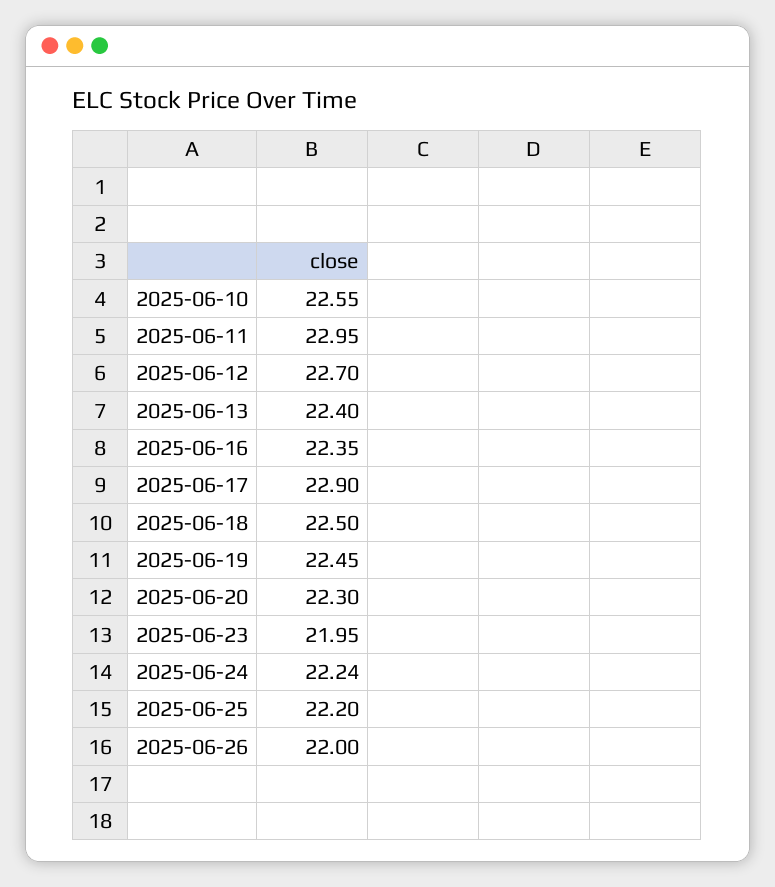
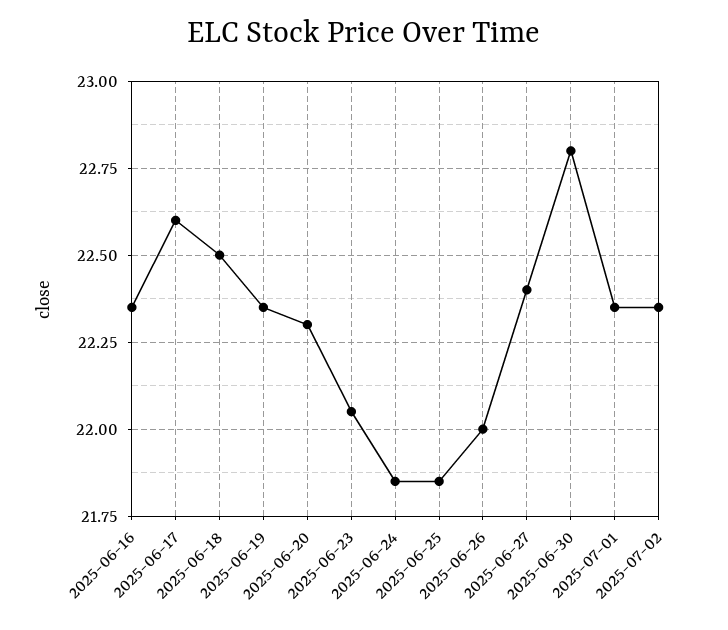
2025-06-10: 22.55 -> none
2025-06-11: 22.95 -> none
2025-06-12: 22.7 -> none
2025-06-13: 22.4 -> none
2025-06-17: 22.9 -> 22.6
2025-06-19: 22.45 -> 22.35
2025-06-23: 21.95 -> 22.05
2025-06-24: 22.24 -> 21.85
2025-06-25: 22.2 -> 21.85
2025-06-27: none -> 22.4
2025-06-30: none -> 22.8
2025-07-01: none -> 22.35
2025-07-02: none -> 22.35

